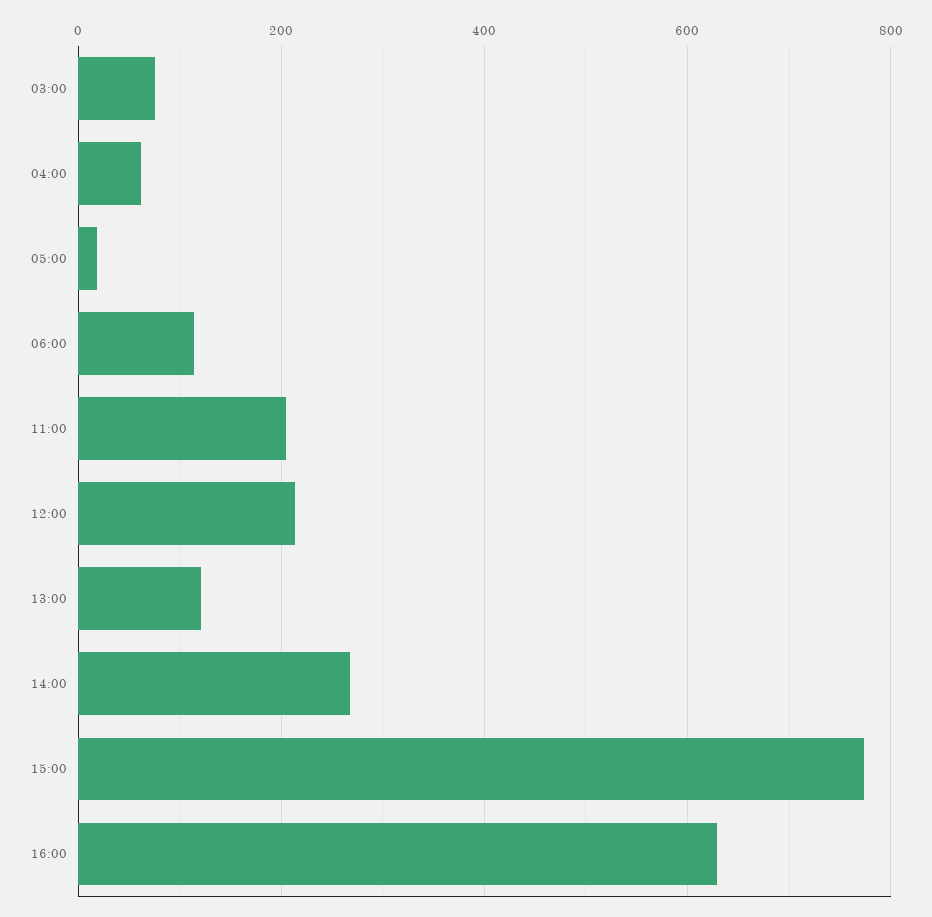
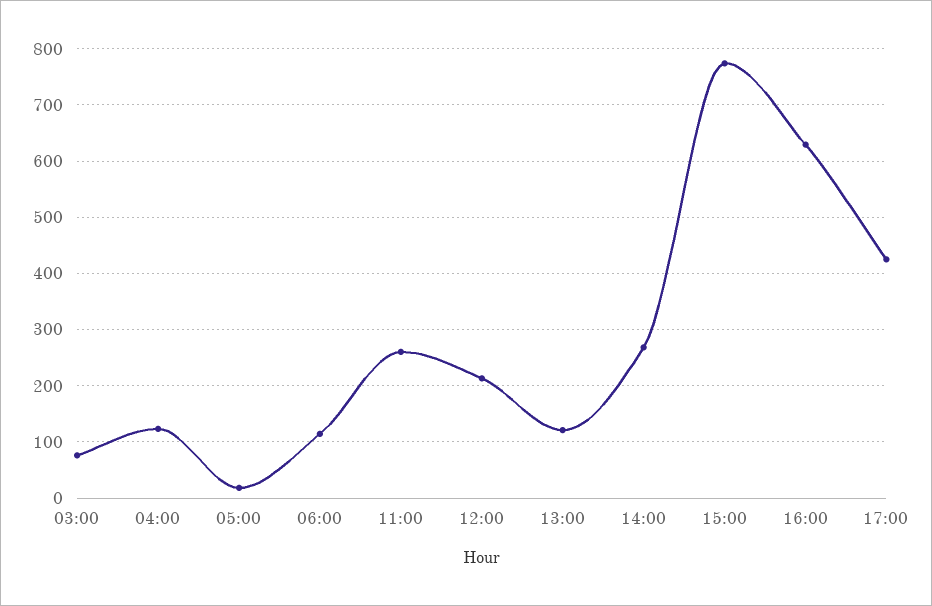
04:00: 60 -> 120
11:00: 200 -> 260
17:00: none -> 420

